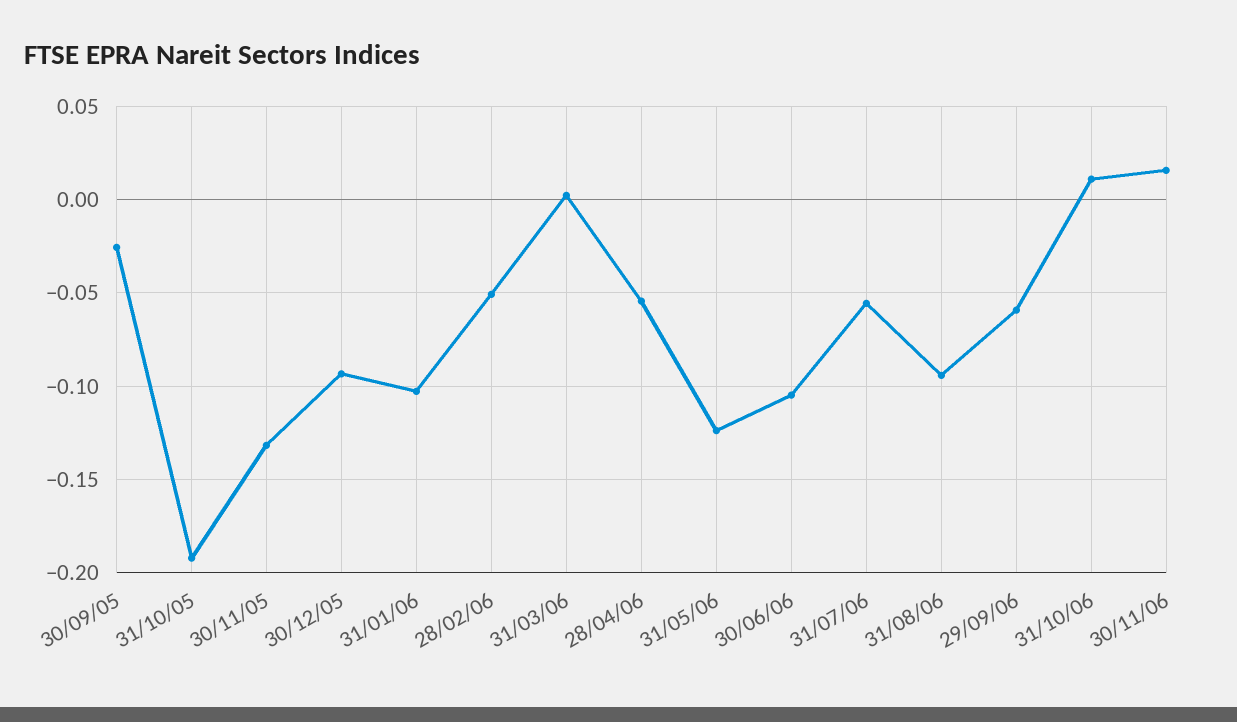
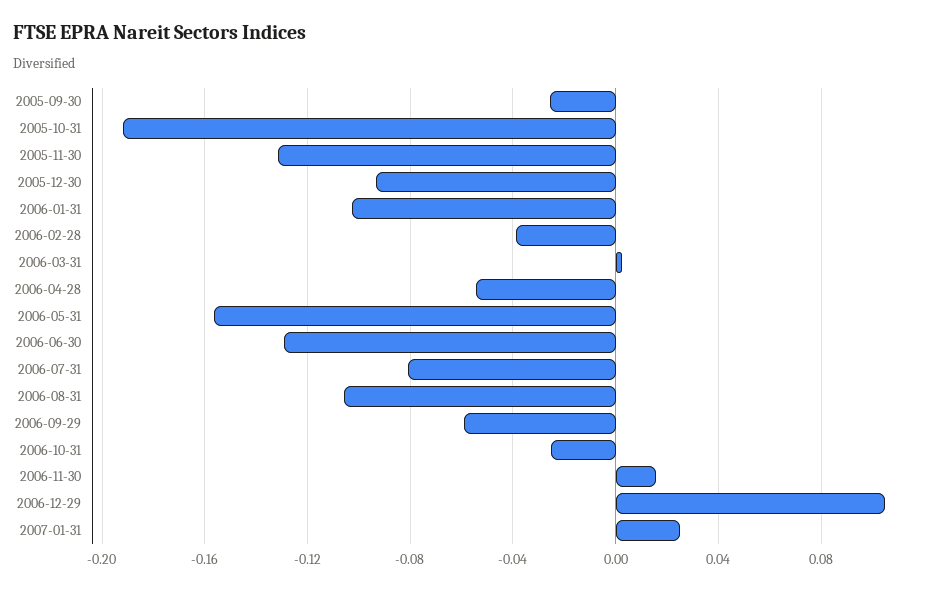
28/02/06: -0.05 -> -0.04
31/05/06: -0.125 -> -0.155
30/06/06: -0.105 -> -0.13
31/07/06: -0.055 -> -0.08
31/08/06: -0.095 -> -0.105
31/10/06: 0.01 -> -0.025
2006-12-29: none -> 0.105
2007-01-31: none -> 0.025

